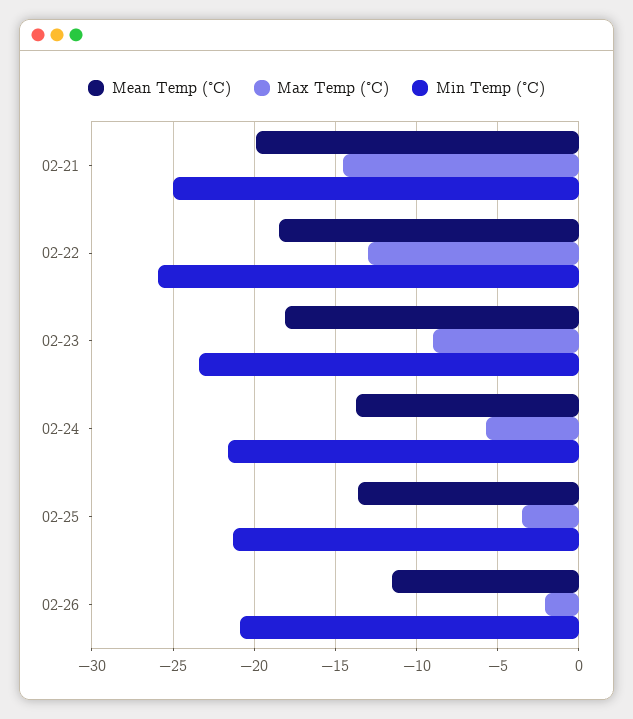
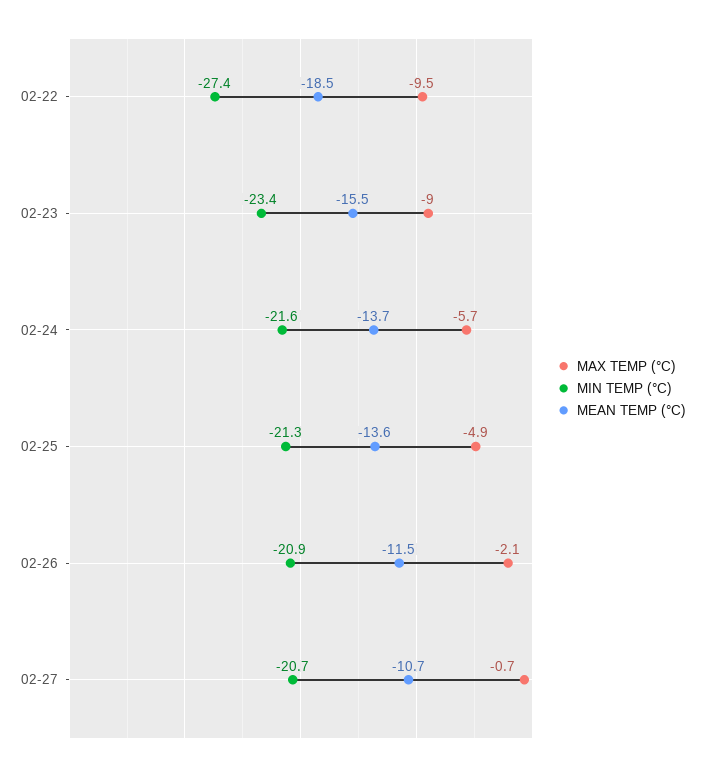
Mean Temp (°C), 02-21: -20 -> none
Max Temp (°C), 02-21: -14.5 -> none
Min Temp (°C), 02-21: -25 -> none
Max Temp (°C), 02-22: -13 -> -9.5
Min Temp (°C), 02-22: -26 -> -27.4
Mean Temp (°C), 02-23: -18 -> -15.5
Max Temp (°C), 02-25: -3.5 -> -4.9
Max Temp (°C), 02-27: none -> -0.7
Min Temp (°C), 02-27: none -> -20.7
Mean Temp (°C), 02-27: none -> -10.7

